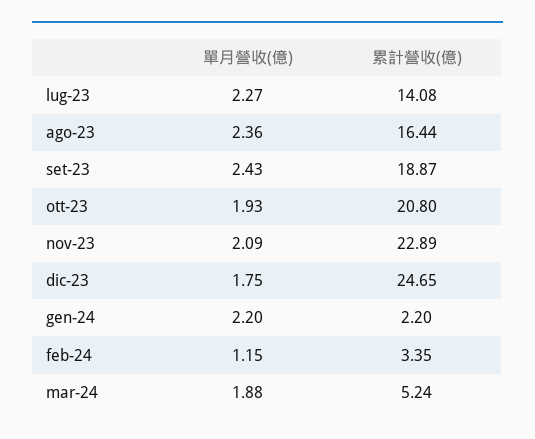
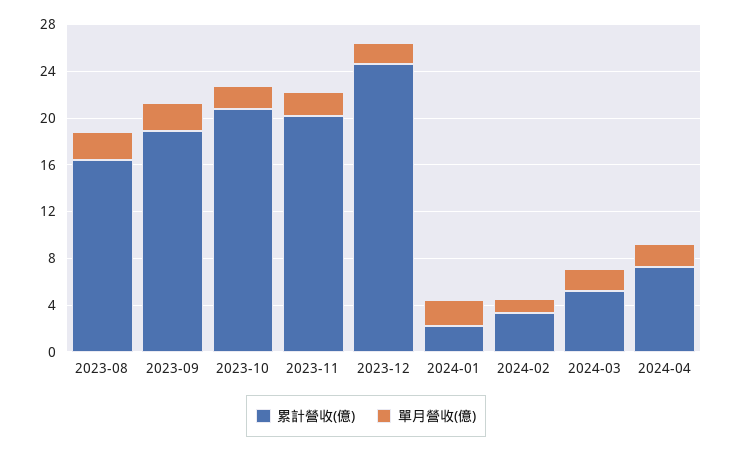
單月營收(億), lug-23: 2.27 -> none
累計營收(億), lug-23: 14.08 -> none
累計營收(億), nov-23: 22.89 -> 20
累計營收(億), 2024-04: none -> 7
單月營收(億), 2024-04: none -> 2

